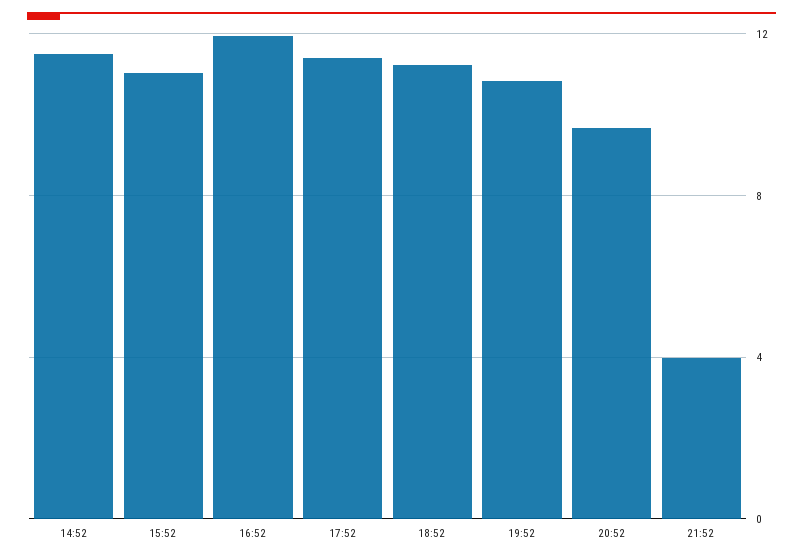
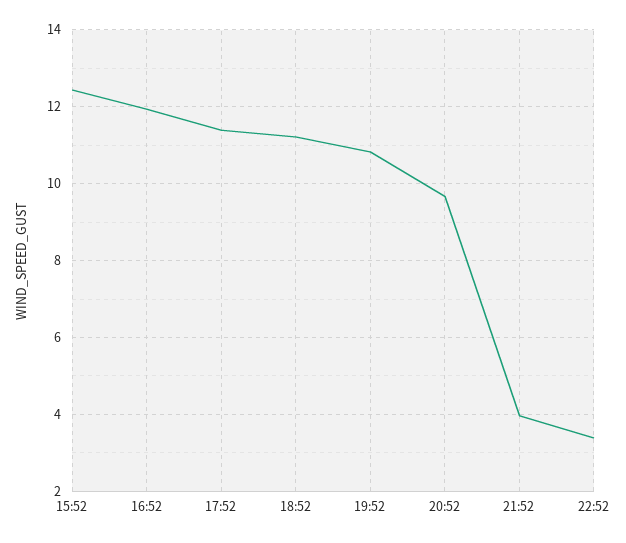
14:52: 11.5 -> none
15:52: 11 -> 12.4
22:52: none -> 3.4

